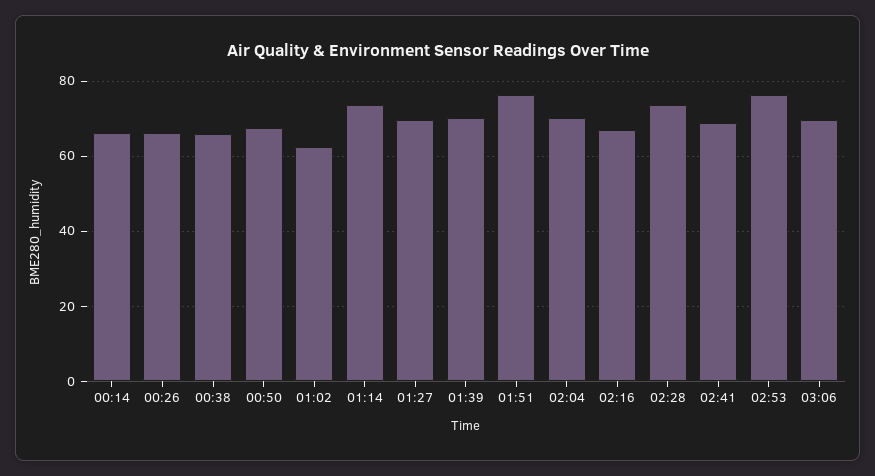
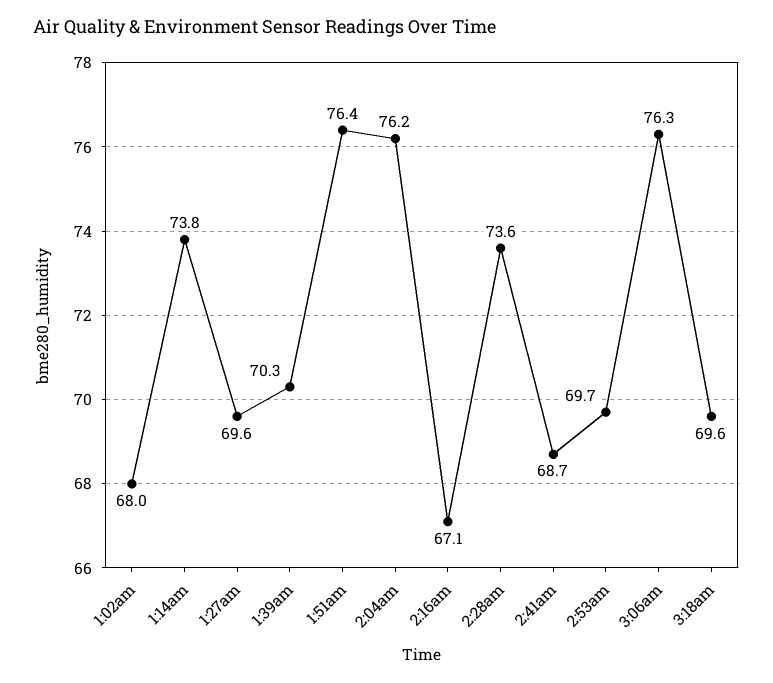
00:14: 66 -> none
00:26: 66 -> none
00:38: 66 -> none
00:50: 68 -> none
01:02: 62 -> 68
02:04: 70 -> 76.2
02:53: 76 -> 69.7
03:06: 70 -> 76.3
3:18am: none -> 69.6

